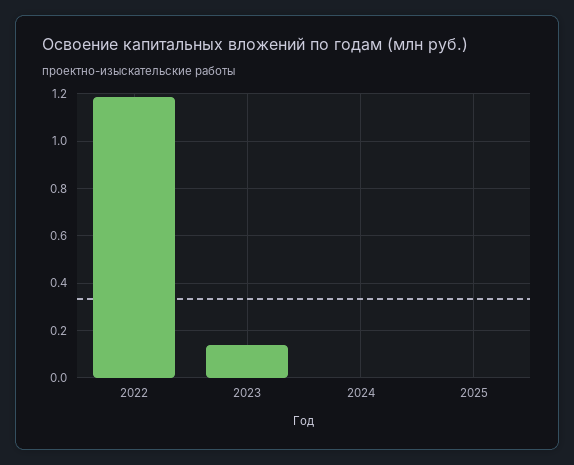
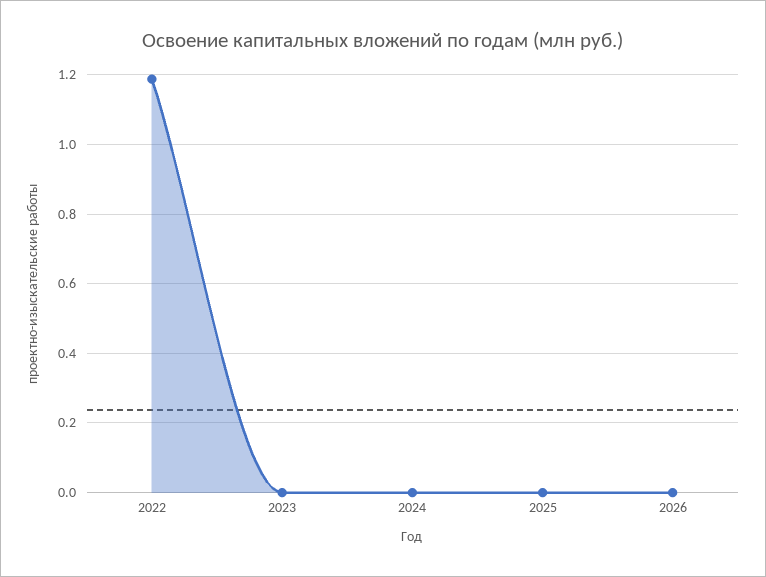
2023: 0.15 -> 0
2026: none -> 0

